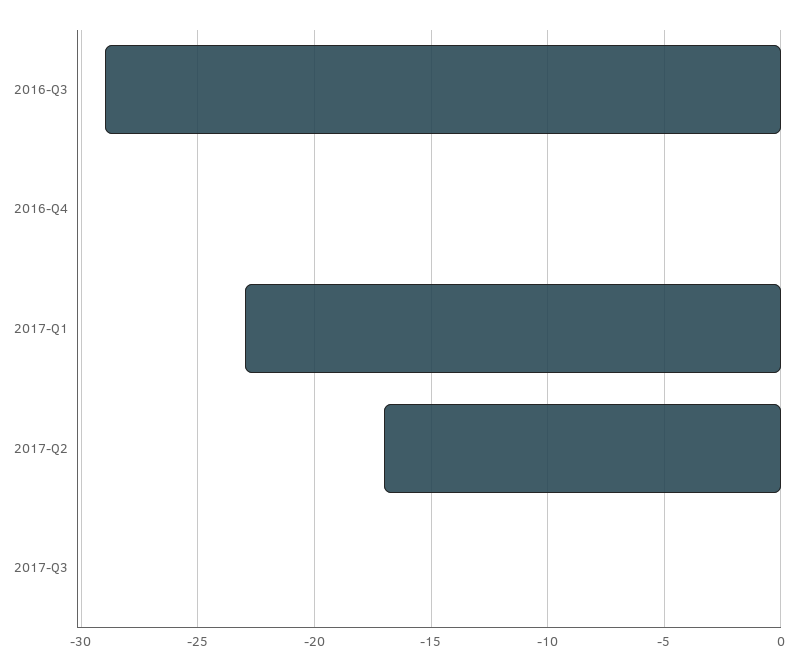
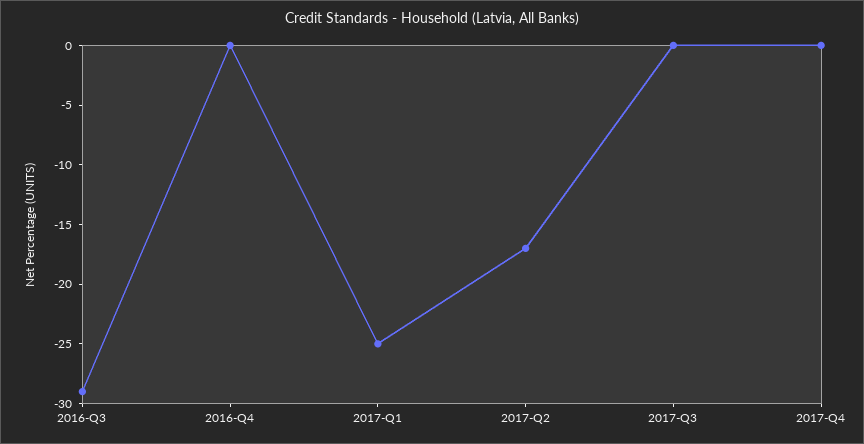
2017-Q1: -23 -> -25
2017-Q4: none -> 0

